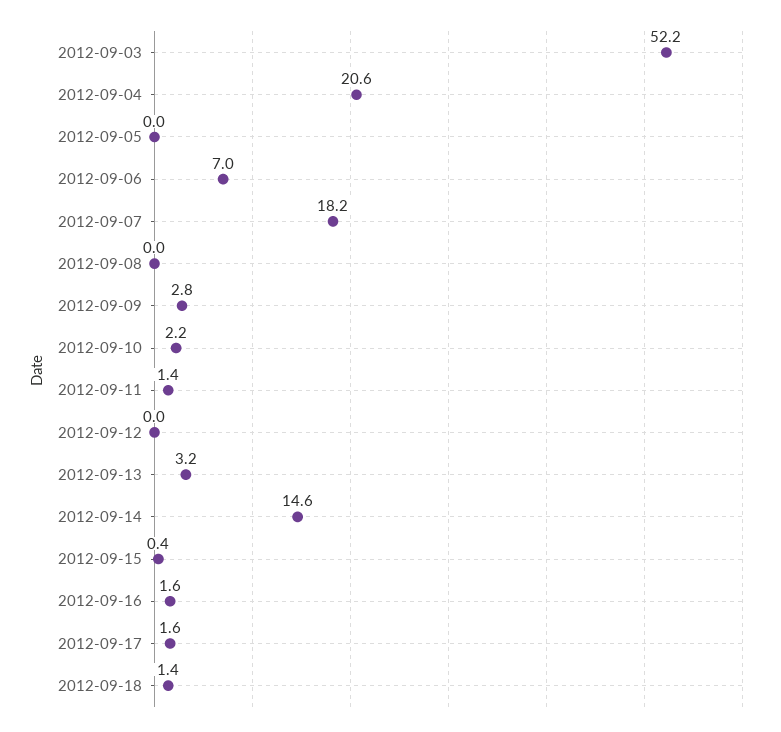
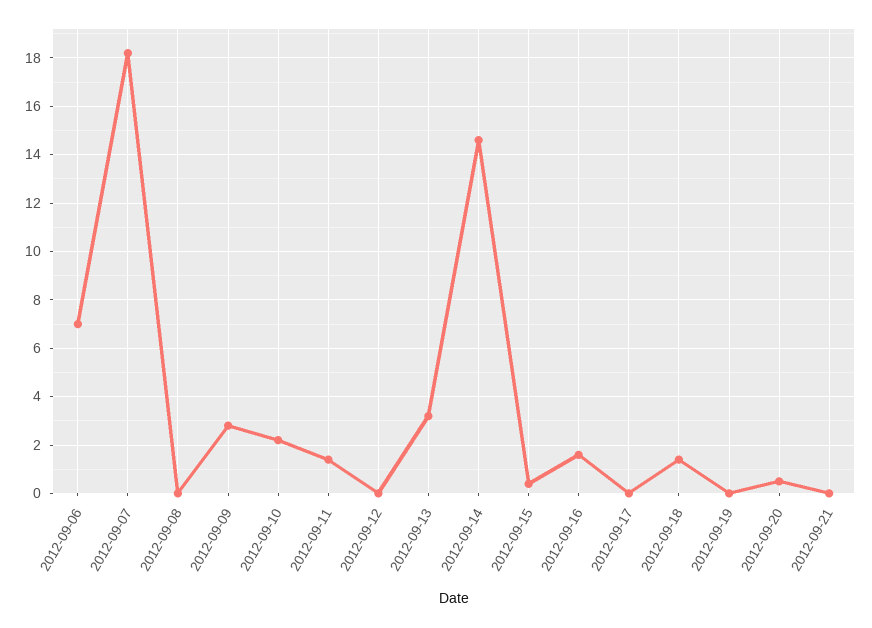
2012-09-03: 52.2 -> none
2012-09-04: 20.6 -> none
2012-09-05: 0 -> none
2012-09-17: 1.6 -> 0
2012-09-19: none -> 0
2012-09-20: none -> 0.5
2012-09-21: none -> 0

